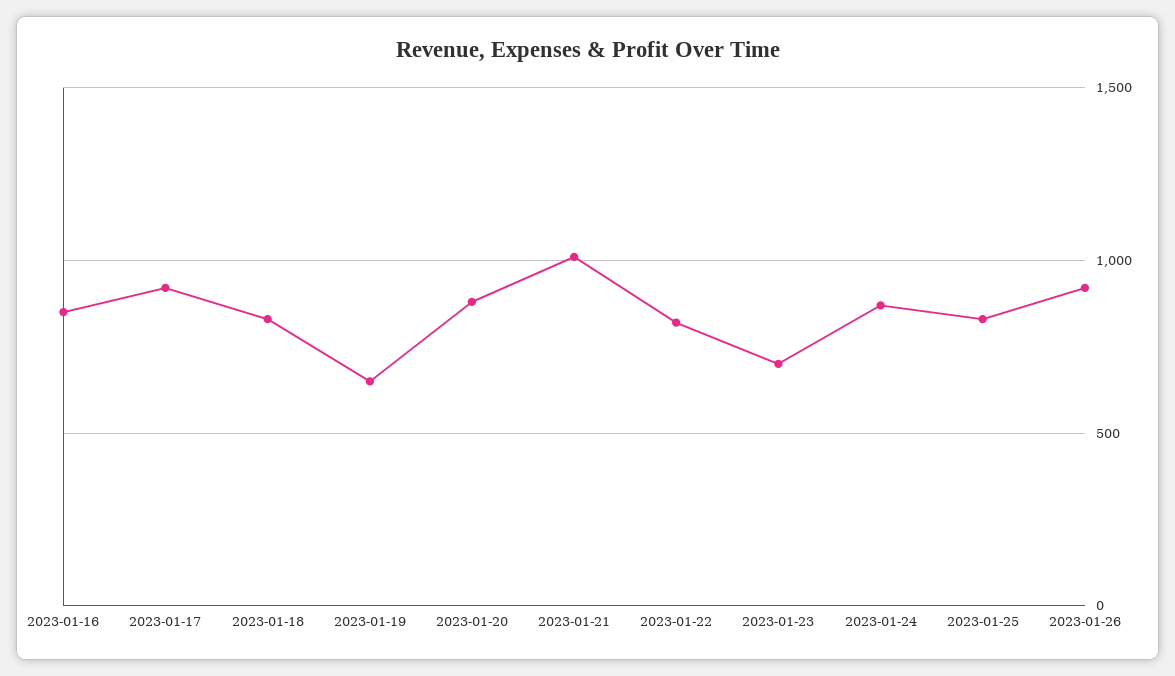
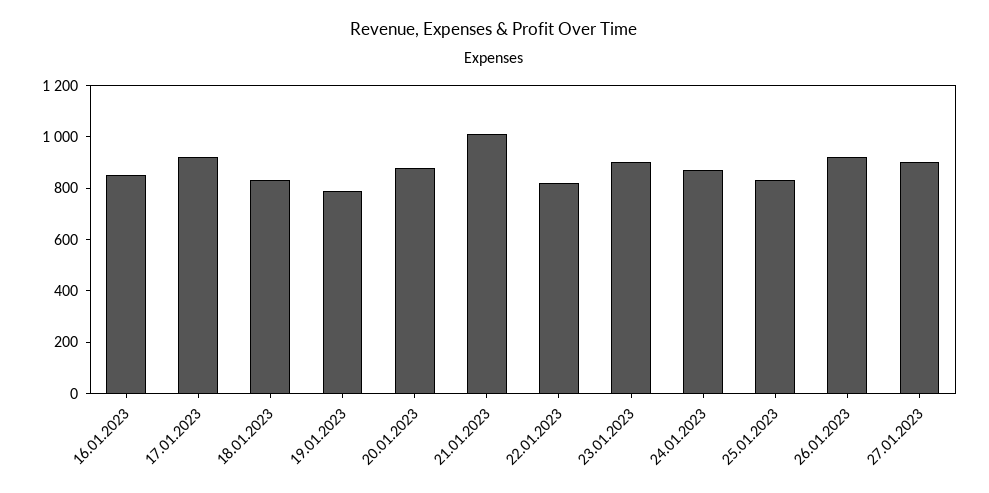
2023-01-19: 650 -> 800
2023-01-23: 700 -> 900
27.01.2023: none -> 900

